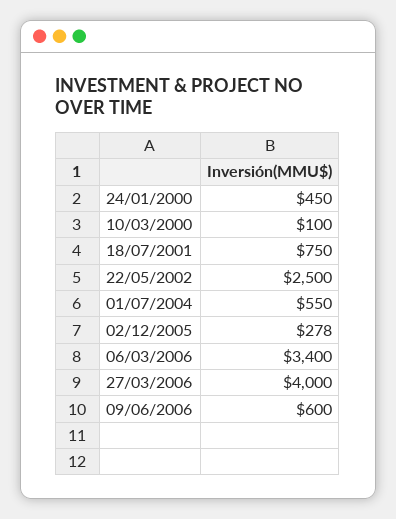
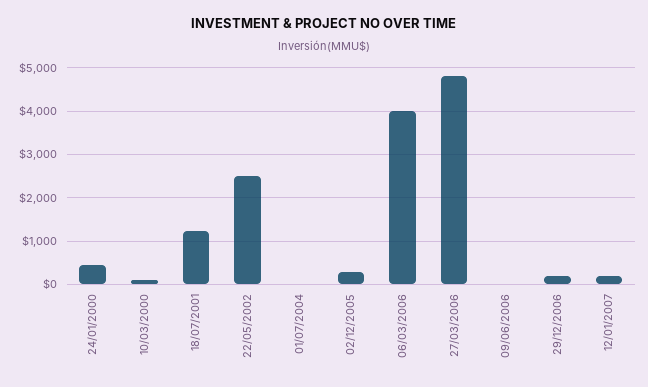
18/07/2001: 750 -> 1200
01/07/2004: 550 -> 0
06/03/2006: 3400 -> 4000
27/03/2006: 4000 -> 4800
09/06/2006: 600 -> 0
29/12/2006: none -> 200
12/01/2007: none -> 200

